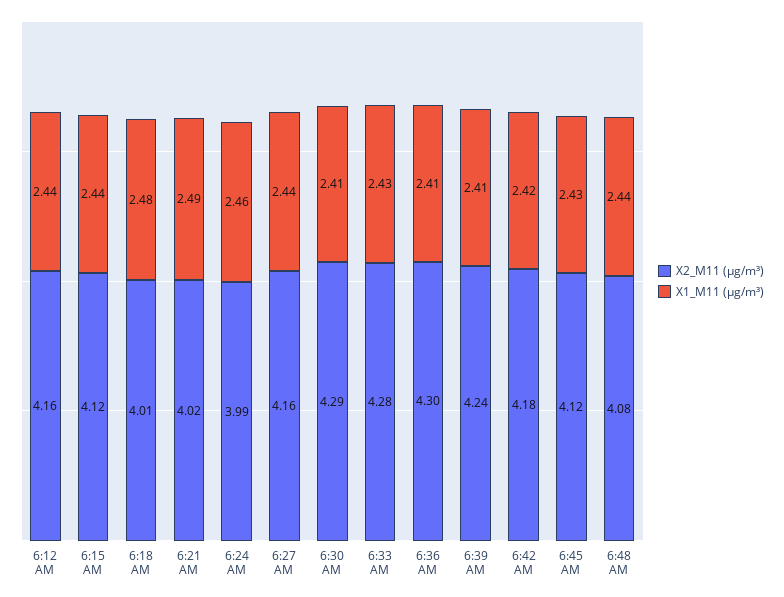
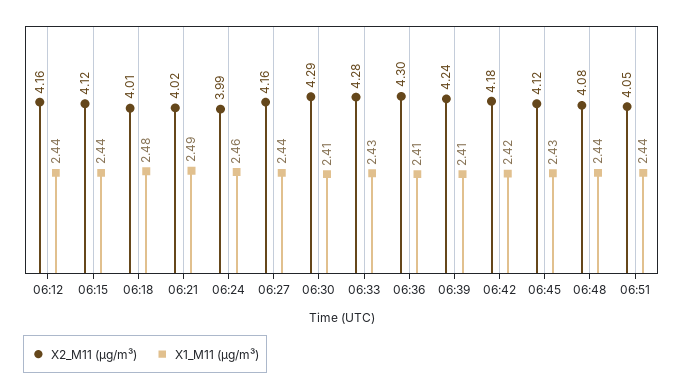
X2_M11 (μg/m³), 06:51: none -> 4.05
X1_M11 (μg/m³), 06:51: none -> 2.44

